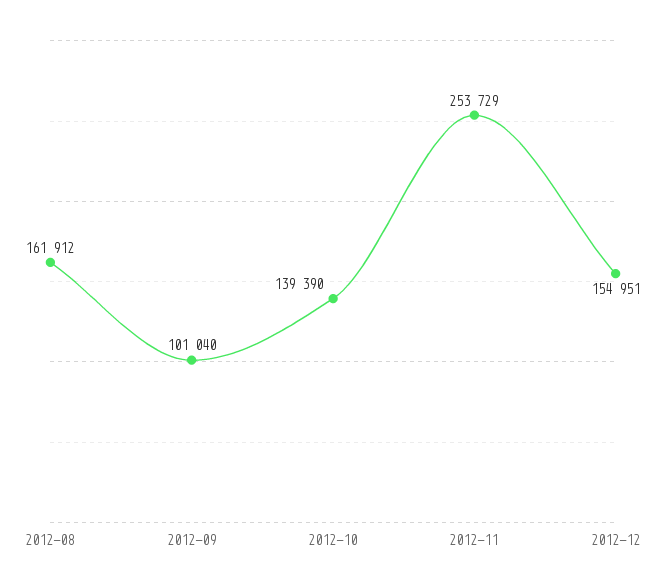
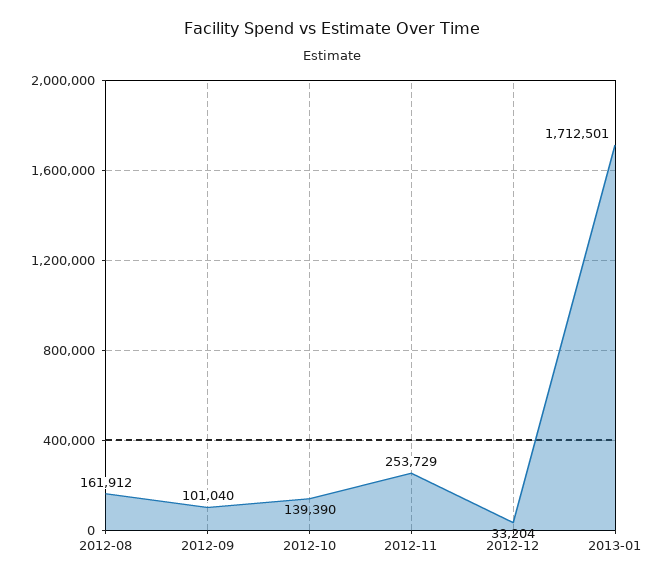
2012-12: 154951 -> 33204
2013-01: none -> 1712501

